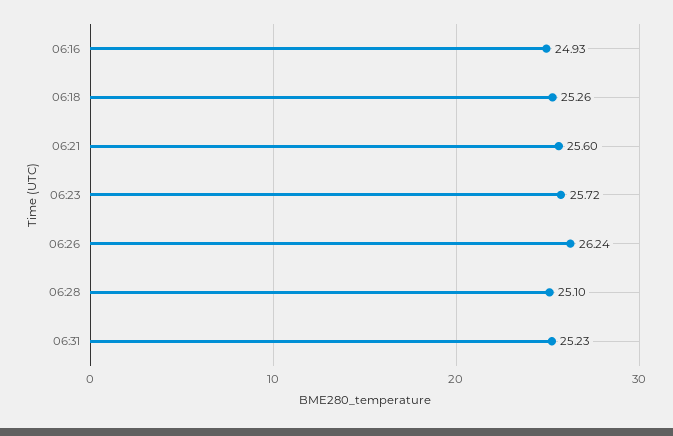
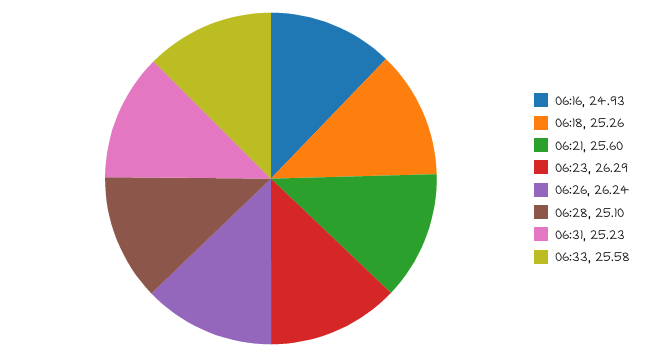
06:23: 25.72 -> 26.29
06:33: none -> 25.58

